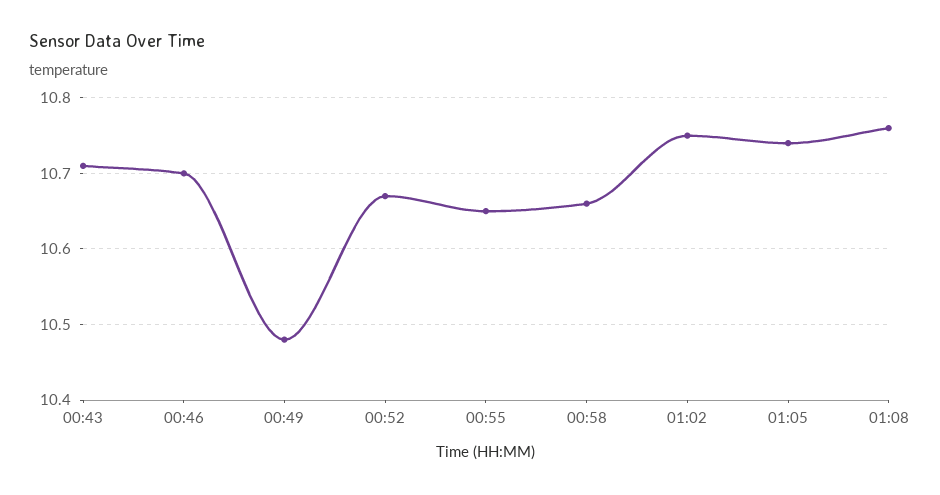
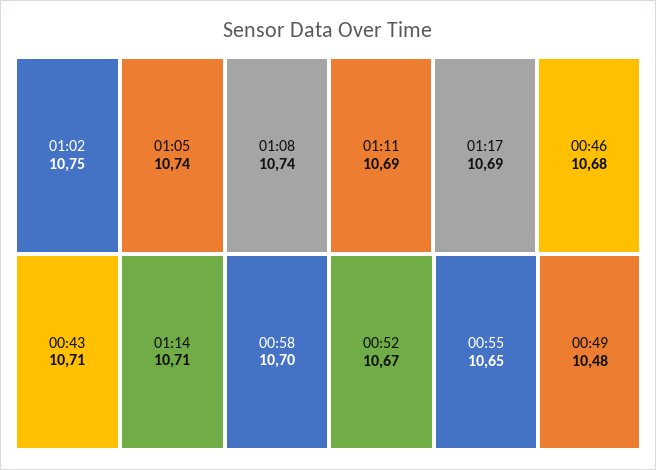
00:46: 10.7 -> 10.68
00:58: 10.66 -> 10.7
01:08: 10.76 -> 10.74
01:14: none -> 10.71
01:11: none -> 10.69
01:17: none -> 10.69

